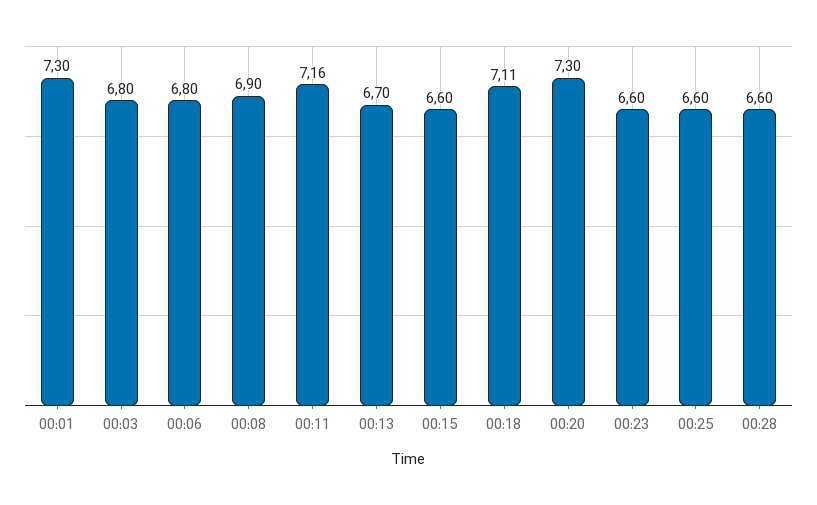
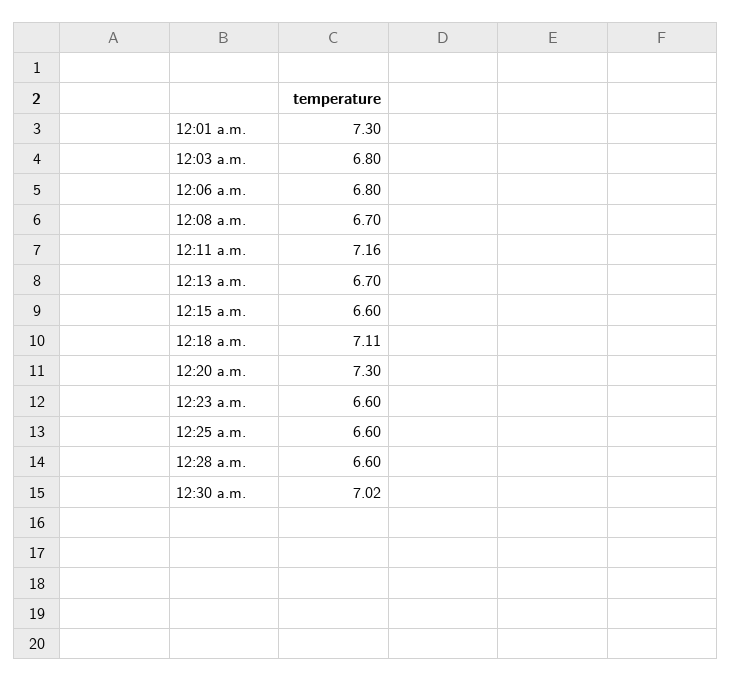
00:08: 6.9 -> 6.7
12:30 a.m.: none -> 7.02

